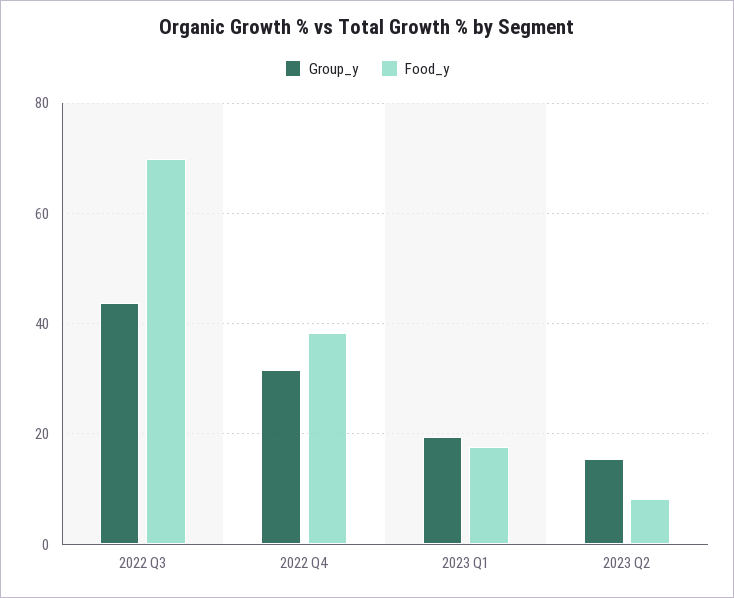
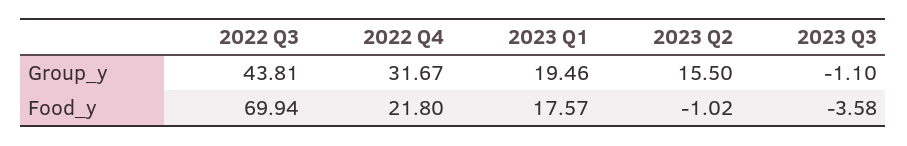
Food_y, 2022 Q4: 38 -> 21.8
Food_y, 2023 Q2: 8 -> -1.02
Group_y, 2023 Q3: none -> -1.1
Food_y, 2023 Q3: none -> -3.58

